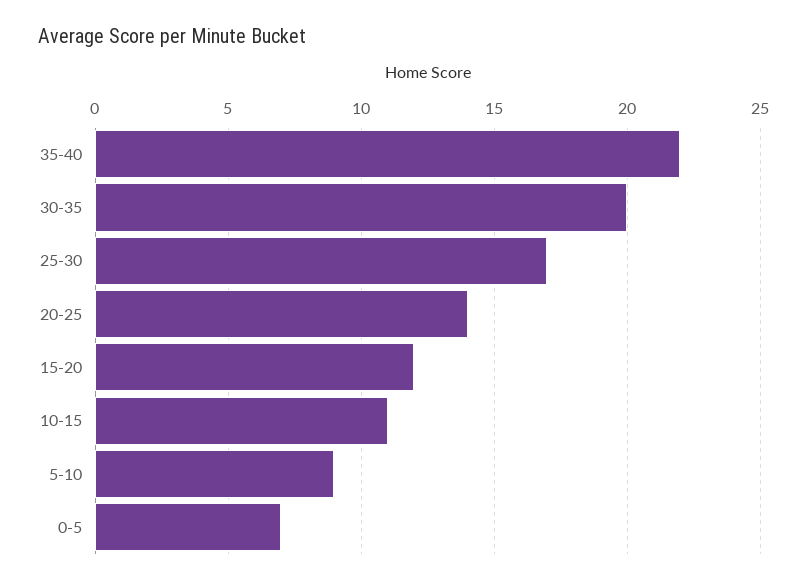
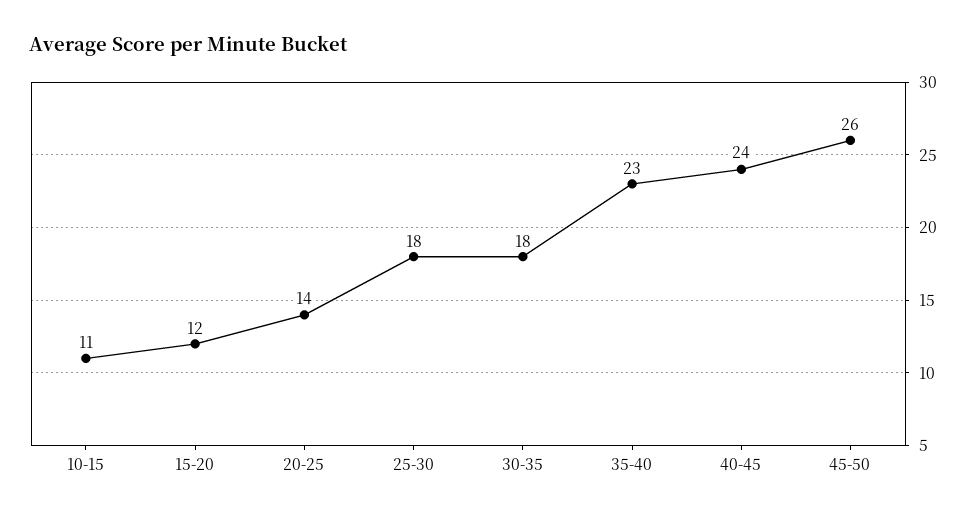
35-40: 22 -> 23
30-35: 20 -> 18
25-30: 17 -> 18
5-10: 9 -> none
0-5: 7 -> none
40-45: none -> 24
45-50: none -> 26

